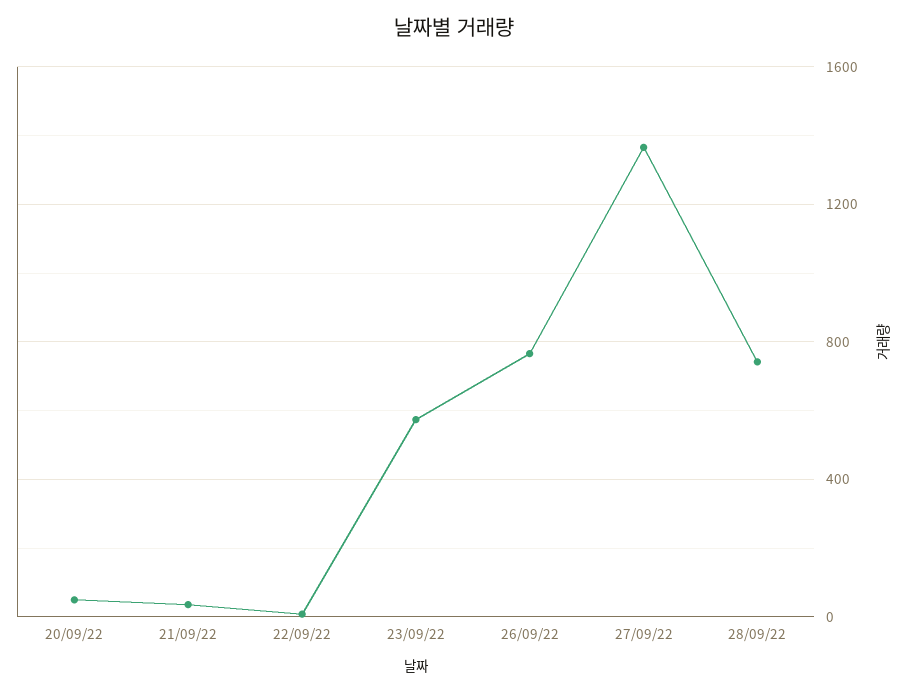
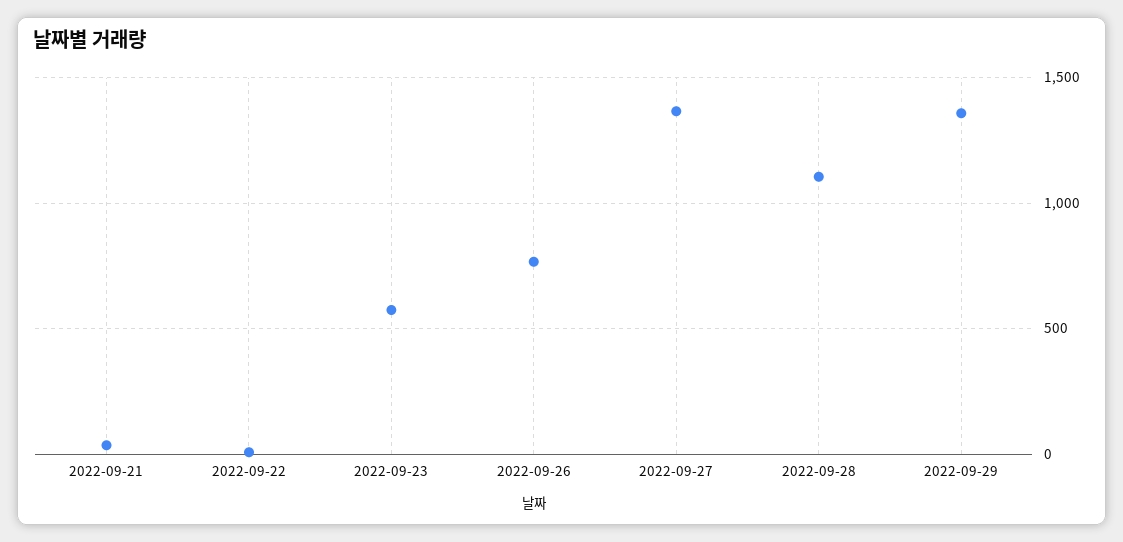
20/09/22: 50 -> none
28/09/22: 750 -> 1100
2022-09-29: none -> 1350

